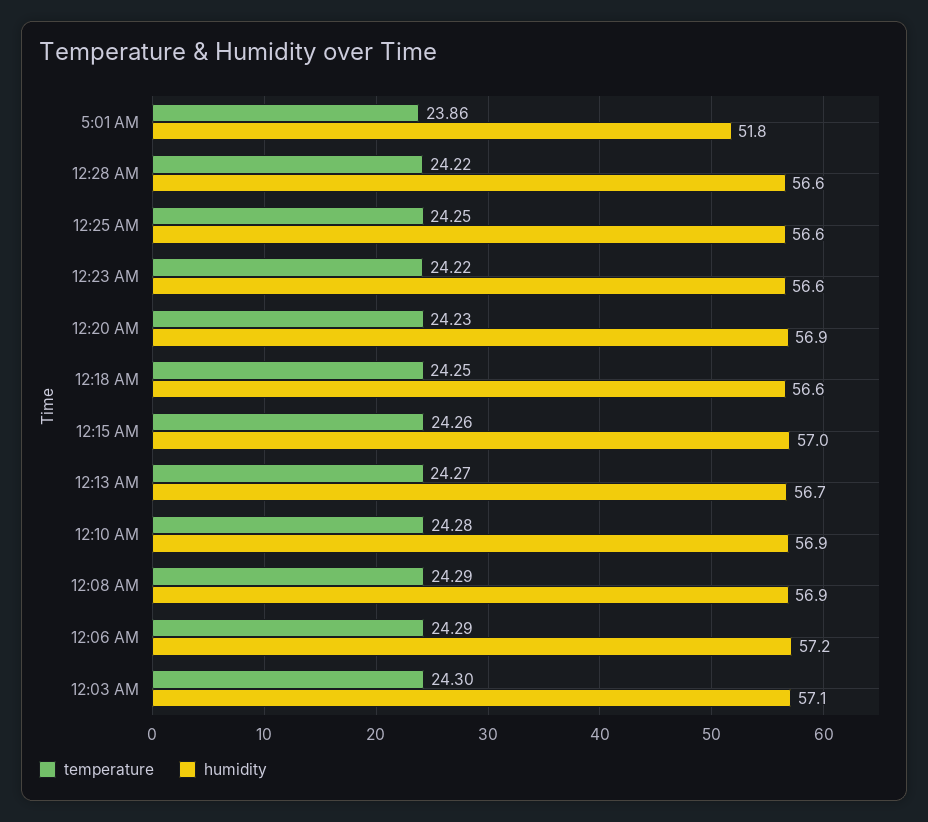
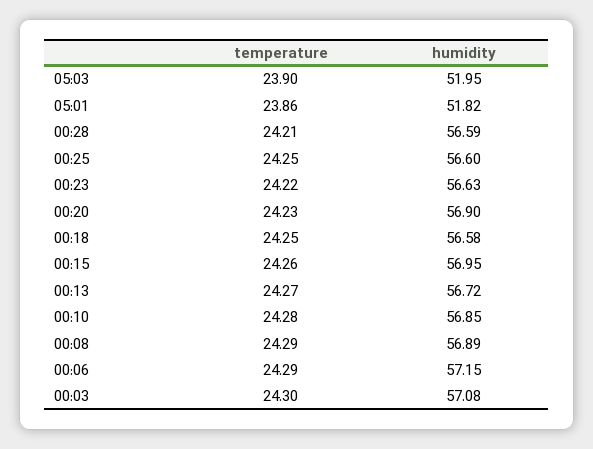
temperature, 12:28 AM: 24.22 -> 24.21
temperature, 05:03: none -> 23.9
humidity, 05:03: none -> 51.95

